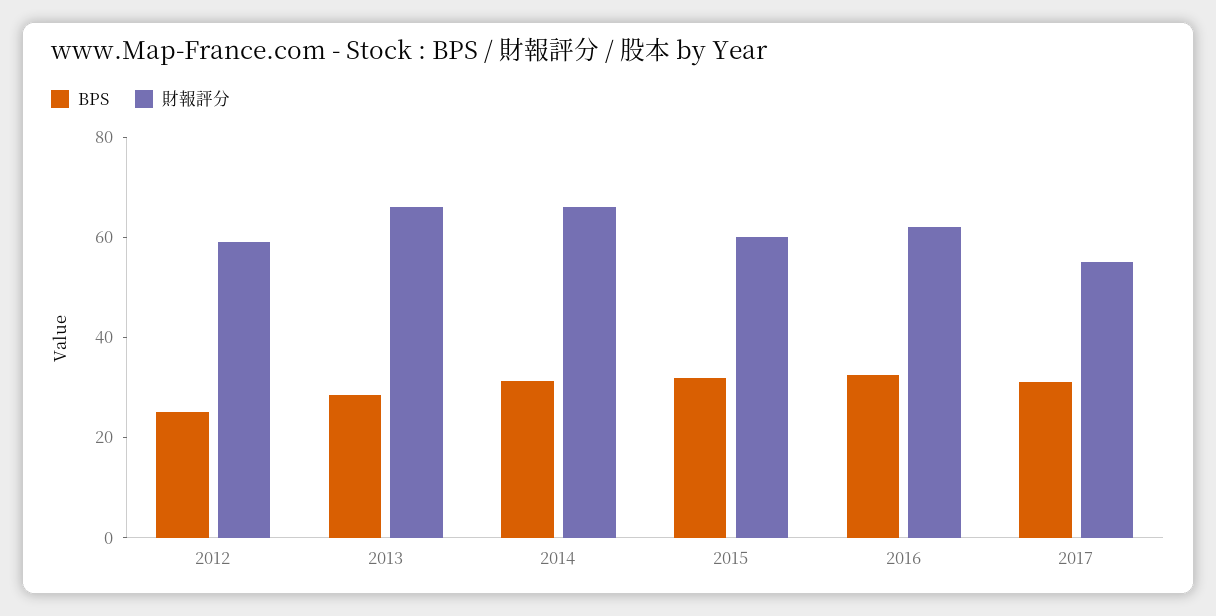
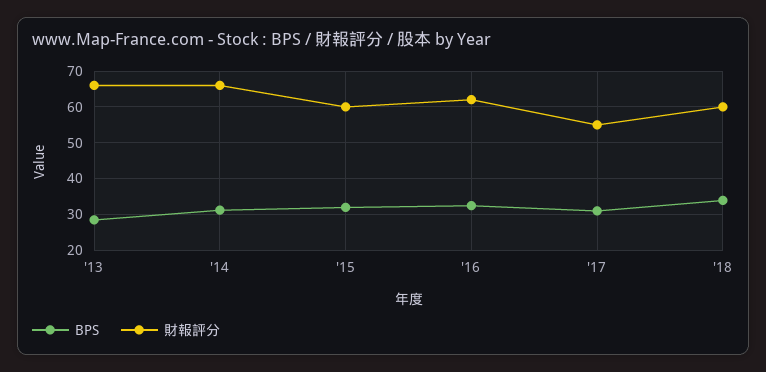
BPS, 2012: 25 -> none
財報評分, 2012: 60 -> none
BPS, '18: none -> 34
財報評分, '18: none -> 60

